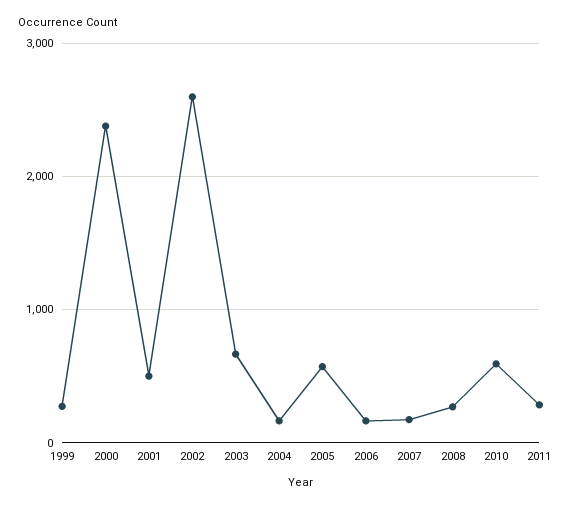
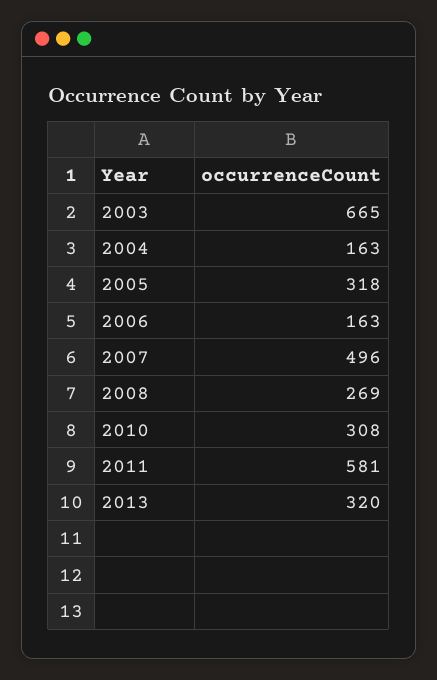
1999: 300 -> none
2000: 2400 -> none
2001: 500 -> none
2002: 2600 -> none
2005: 600 -> 318
2007: 200 -> 496
2010: 600 -> 308
2011: 300 -> 581
2013: none -> 320

